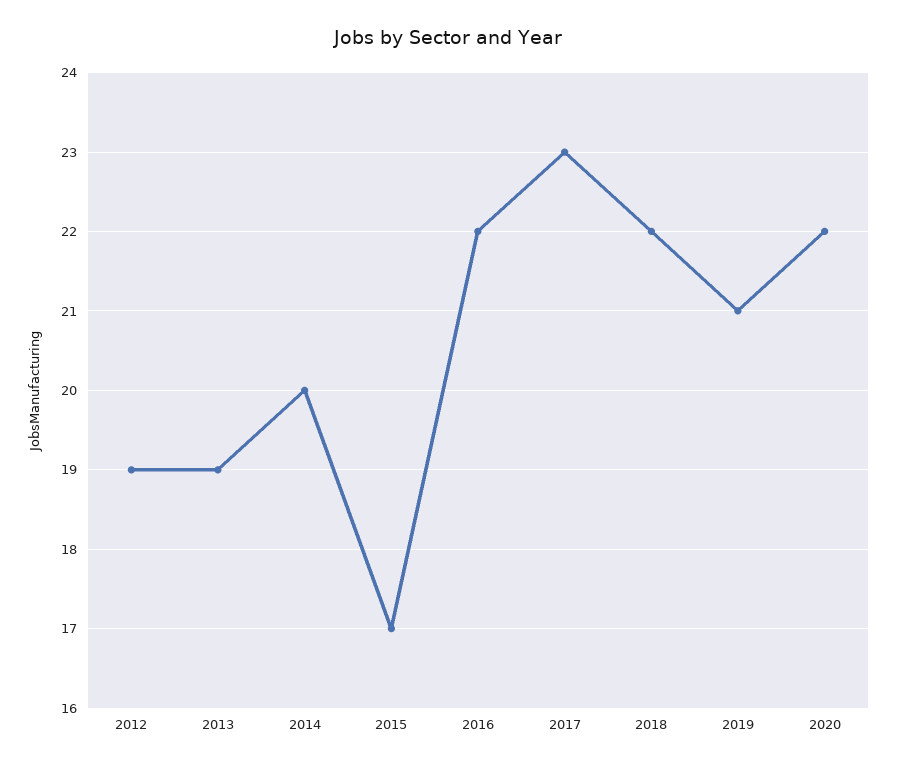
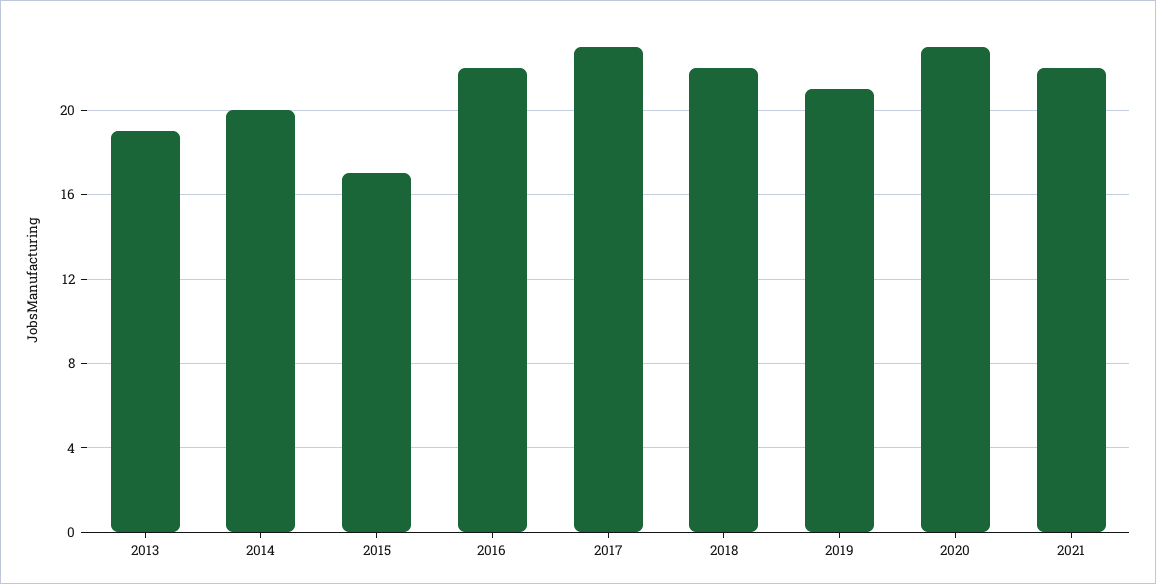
2012: 19 -> none
2020: 22 -> 23
2021: none -> 22

